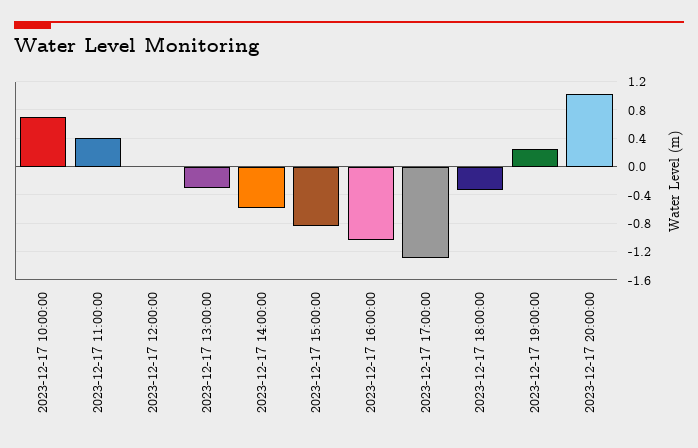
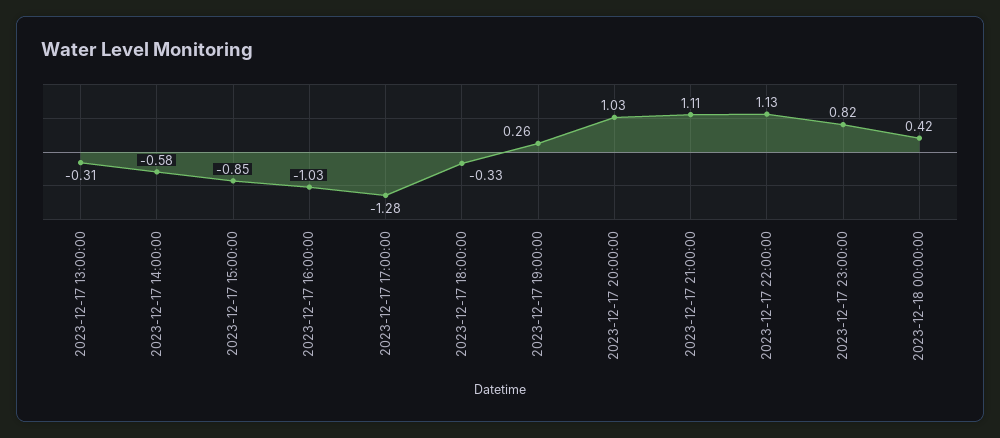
2023-12-17 10:00:00: 0.7 -> none
2023-12-17 11:00:00: 0.4 -> none
2023-12-17 12:00:00: 0 -> none
2023-12-17 21:00:00: none -> 1.11
2023-12-17 22:00:00: none -> 1.13
2023-12-17 23:00:00: none -> 0.82
2023-12-18 00:00:00: none -> 0.42

